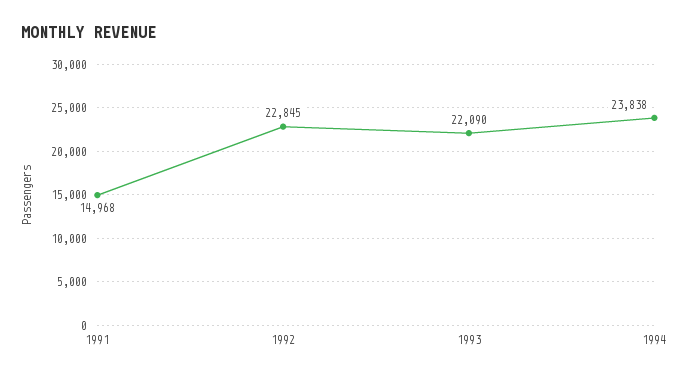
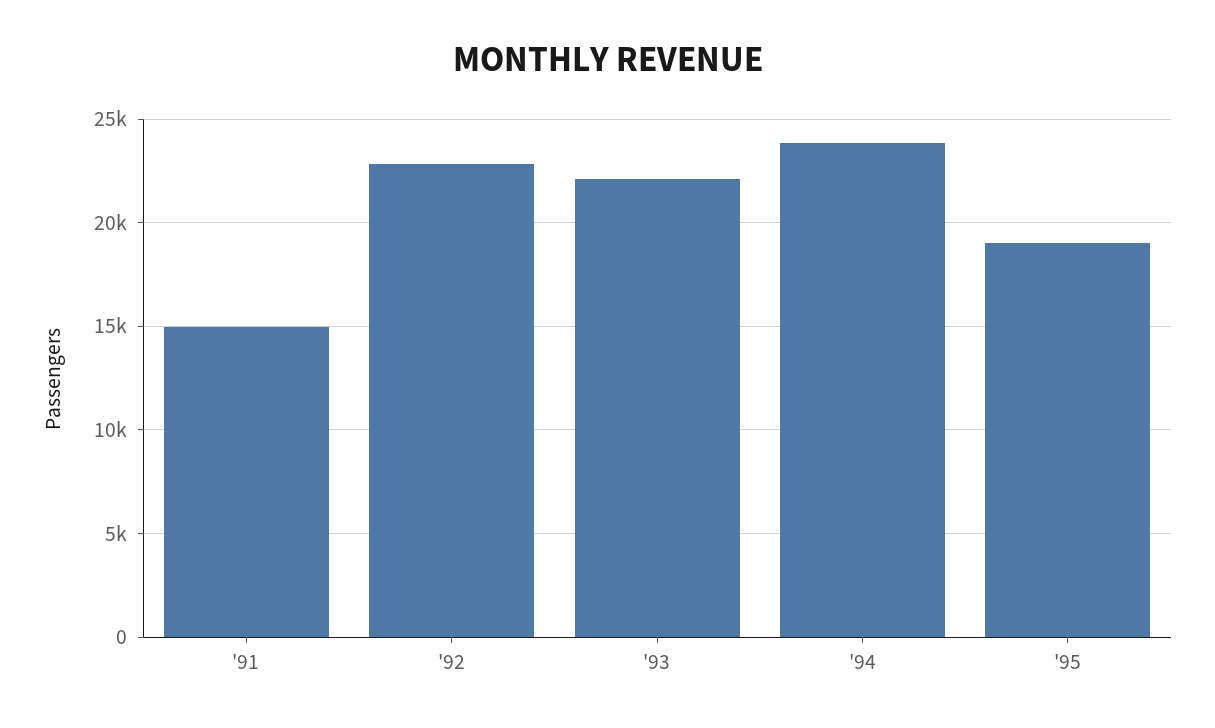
'95: none -> 19000

